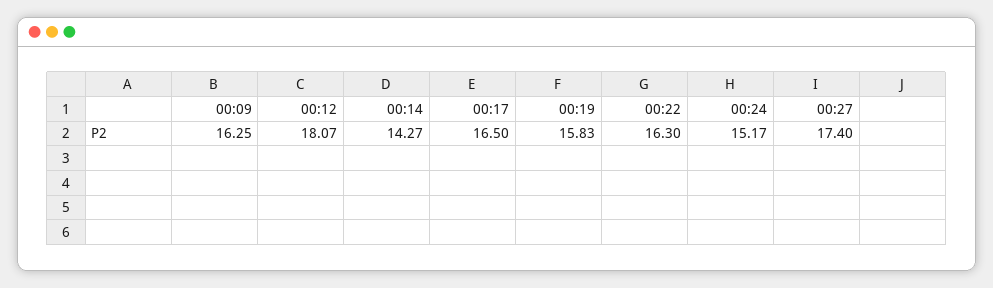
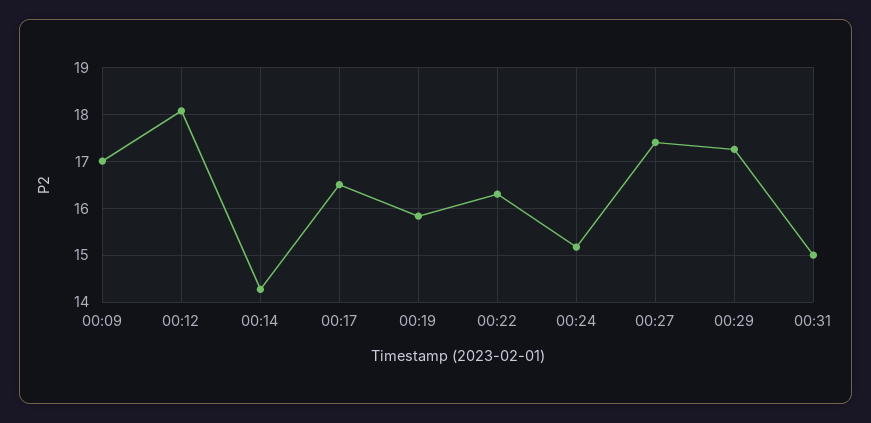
00:09: 16.25 -> 17
00:29: none -> 17.2
00:31: none -> 15

